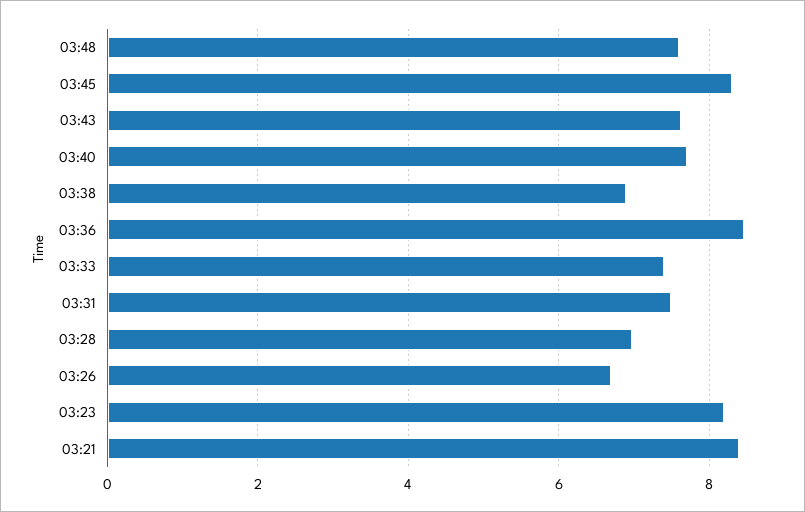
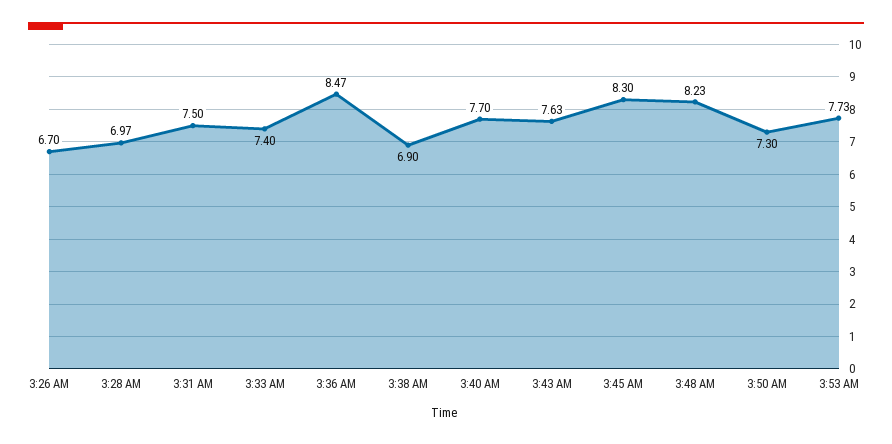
03:48: 7.6 -> 8.23
03:23: 8.2 -> none
03:21: 8.4 -> none
3:50 AM: none -> 7.3
3:53 AM: none -> 7.73

